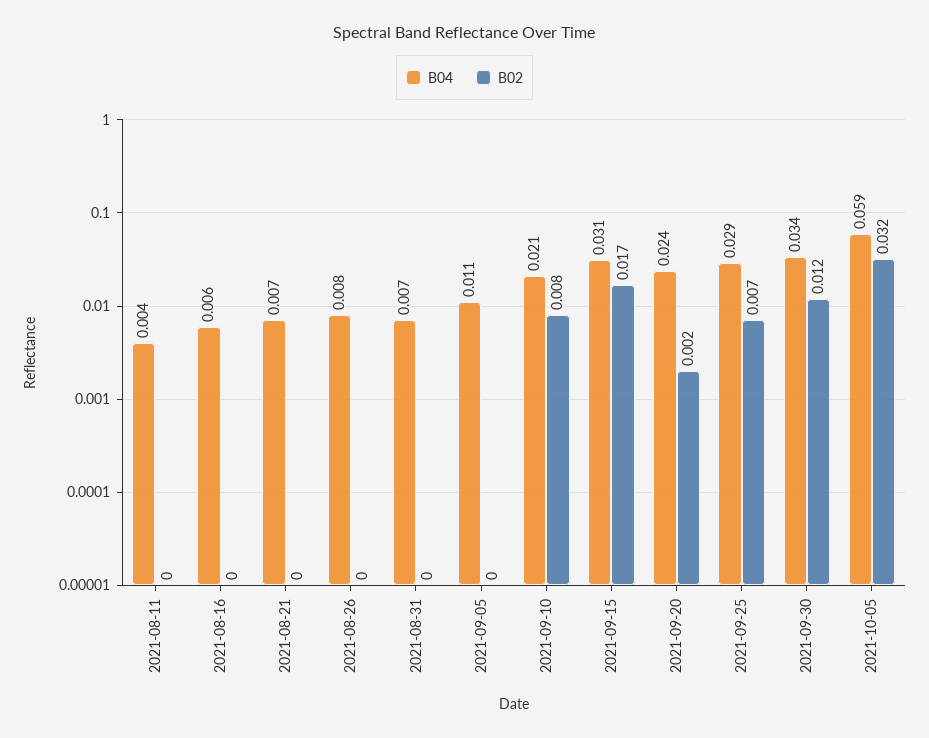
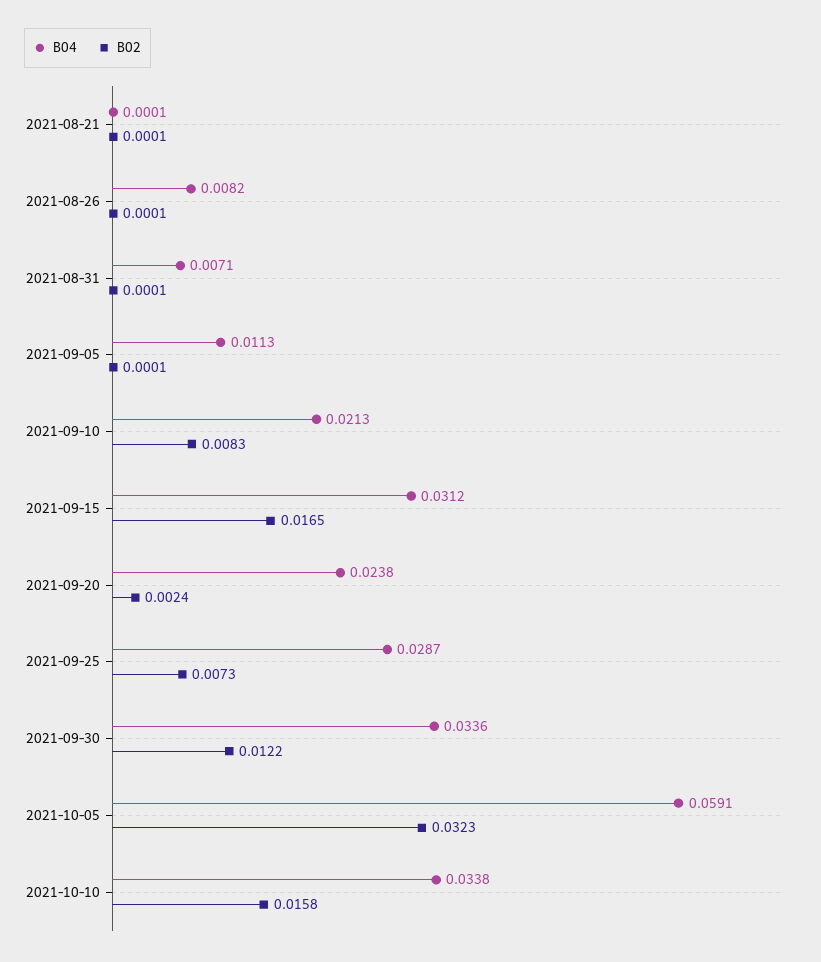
B04, 2021-08-11: 0.004 -> none
B02, 2021-08-11: 0 -> none
B04, 2021-08-16: 0.006 -> none
B02, 2021-08-16: 0 -> none
B04, 2021-08-21: 0.007 -> 0.0001
B04, 2021-10-10: none -> 0.0338
B02, 2021-10-10: none -> 0.0158

